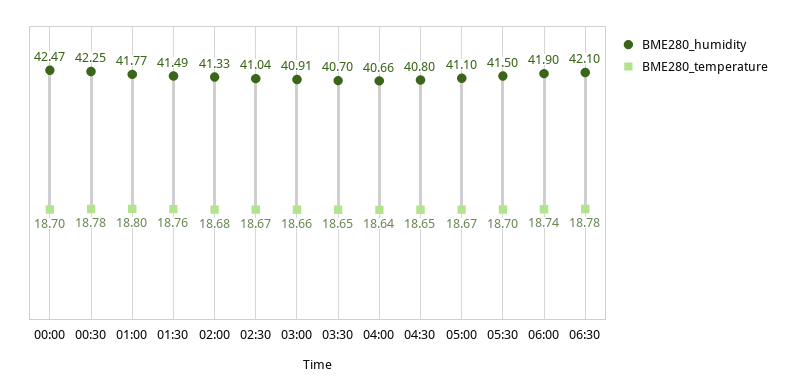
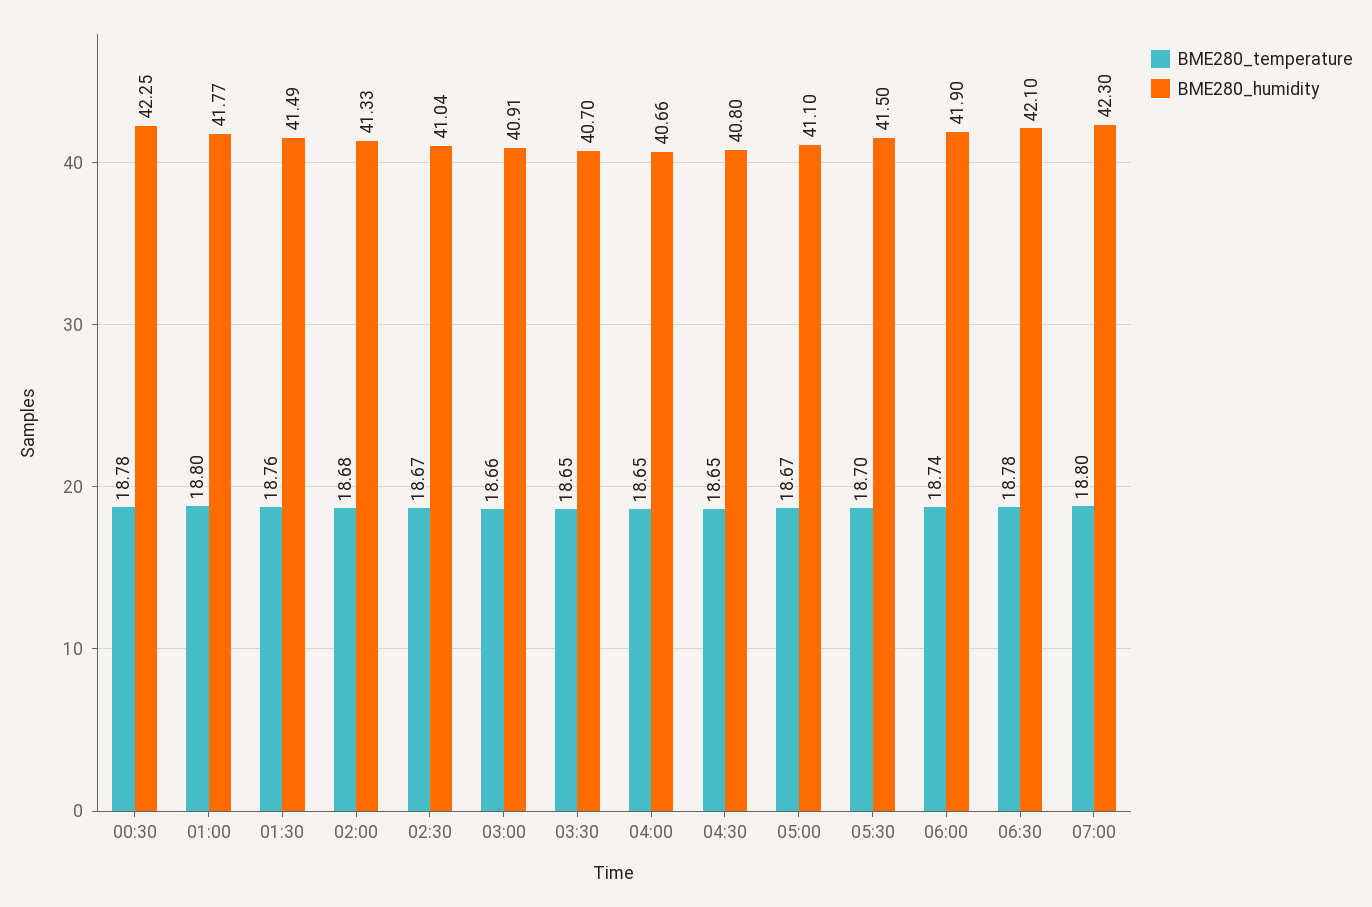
BME280_humidity, 00:00: 42.47 -> none
BME280_temperature, 00:00: 18.7 -> none
BME280_temperature, 04:00: 18.64 -> 18.65
BME280_temperature, 07:00: none -> 18.8
BME280_humidity, 07:00: none -> 42.3

